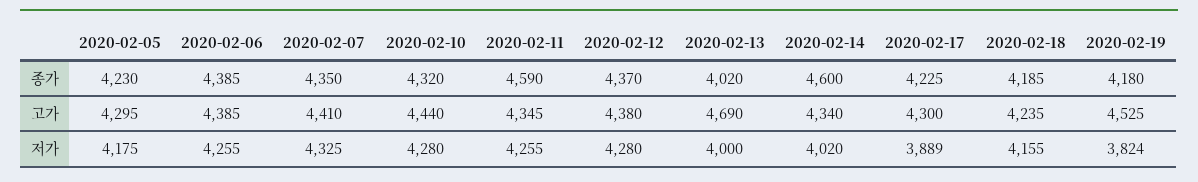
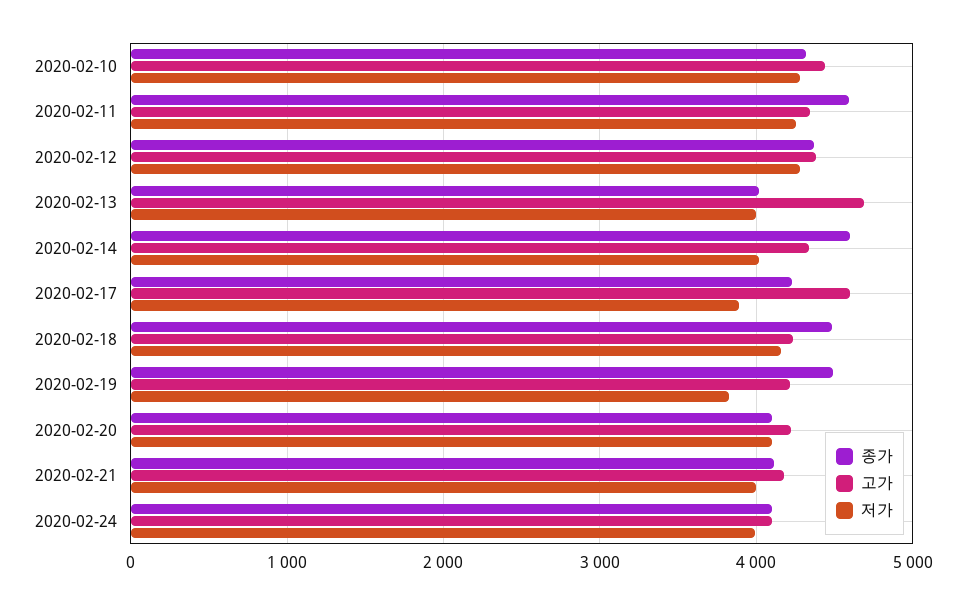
종가, 2020-02-05: 4230 -> none
종가, 2020-02-06: 4385 -> none
종가, 2020-02-07: 4350 -> none
종가, 2020-02-18: 4185 -> 4500
종가, 2020-02-19: 4180 -> 4500
고가, 2020-02-05: 4295 -> none
고가, 2020-02-06: 4385 -> none
고가, 2020-02-07: 4410 -> none
고가, 2020-02-17: 4300 -> 4600
고가, 2020-02-19: 4525 -> 4200
저가, 2020-02-05: 4175 -> none
저가, 2020-02-06: 4255 -> none
저가, 2020-02-07: 4325 -> none
종가, 2020-02-20: none -> 4100
고가, 2020-02-20: none -> 4200
저가, 2020-02-20: none -> 4100
종가, 2020-02-21: none -> 4100
고가, 2020-02-21: none -> 4200
저가, 2020-02-21: none -> 4000
종가, 2020-02-24: none -> 4100
고가, 2020-02-24: none -> 4100
저가, 2020-02-24: none -> 4000

